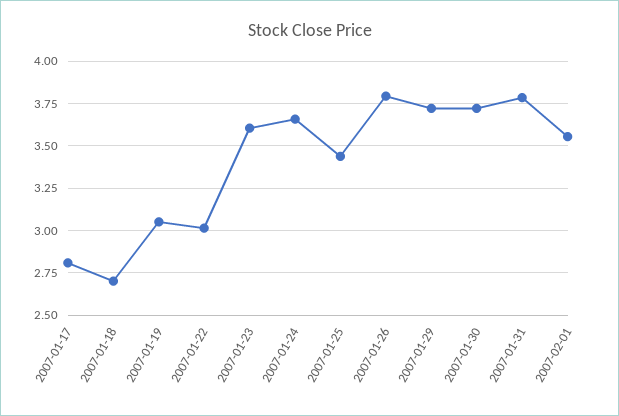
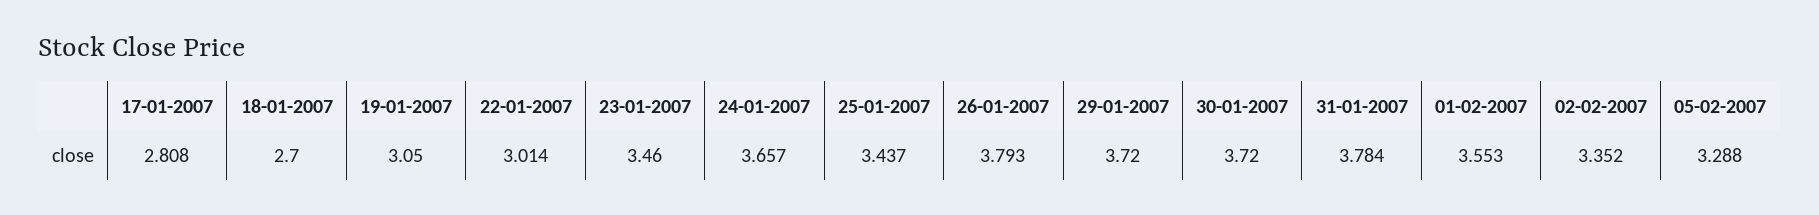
2007-01-23: 3.6 -> 3.46
02-02-2007: none -> 3.352
05-02-2007: none -> 3.288

